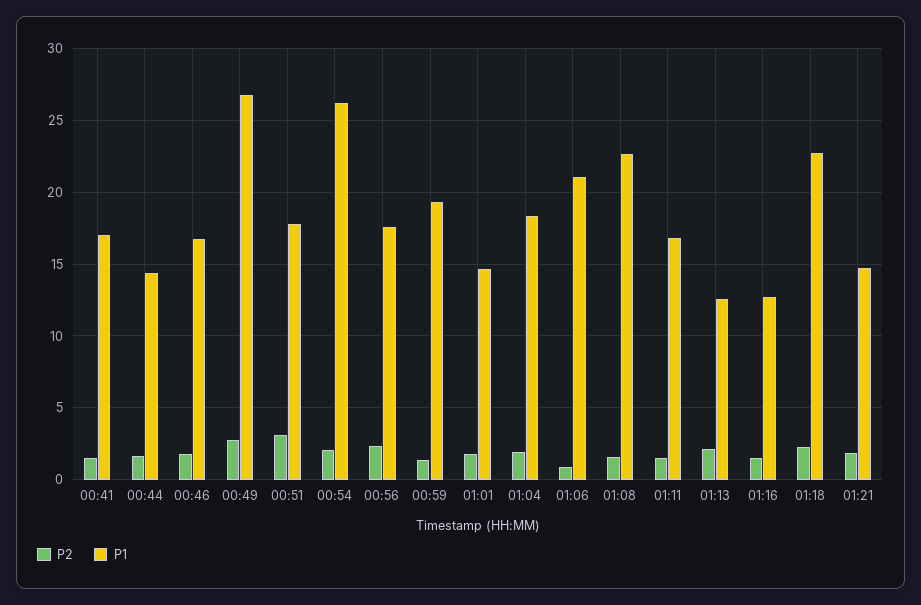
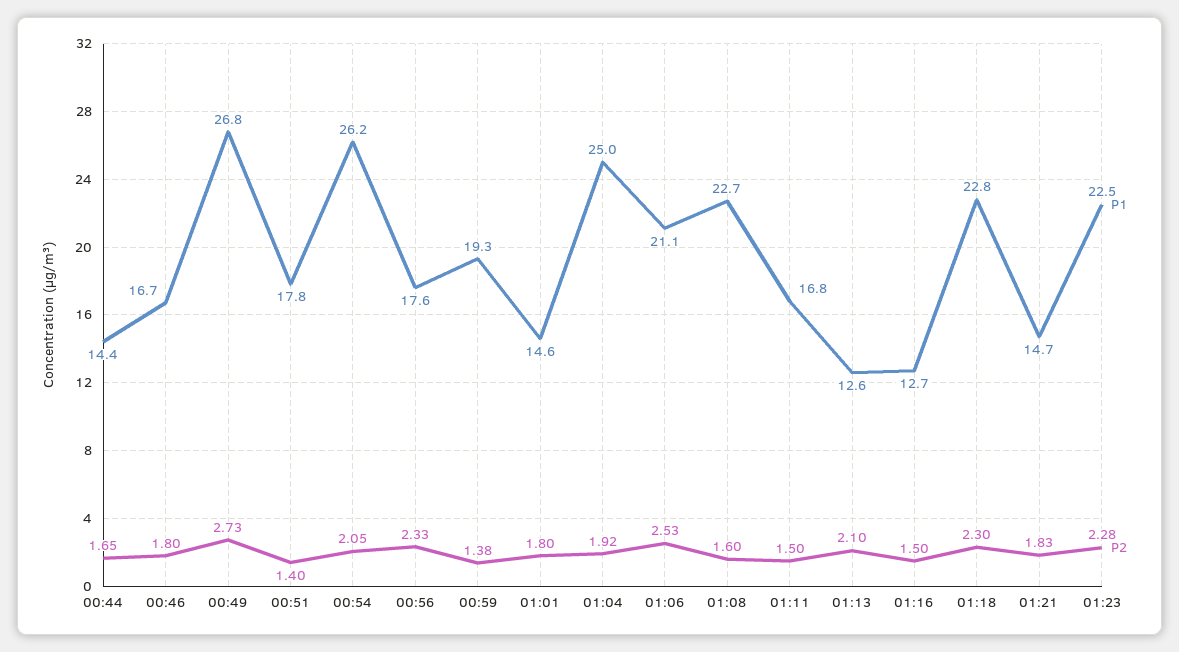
P2, 00:41: 1.5 -> none
P1, 00:41: 17 -> none
P2, 00:51: 3 -> 1.4
P1, 01:04: 18.5 -> 25
P2, 01:06: 1 -> 2.53
P1, 01:23: none -> 22.5
P2, 01:23: none -> 2.28

